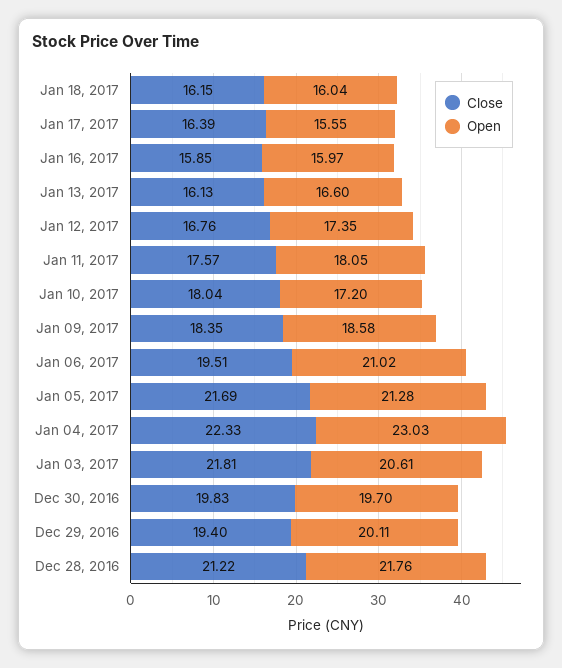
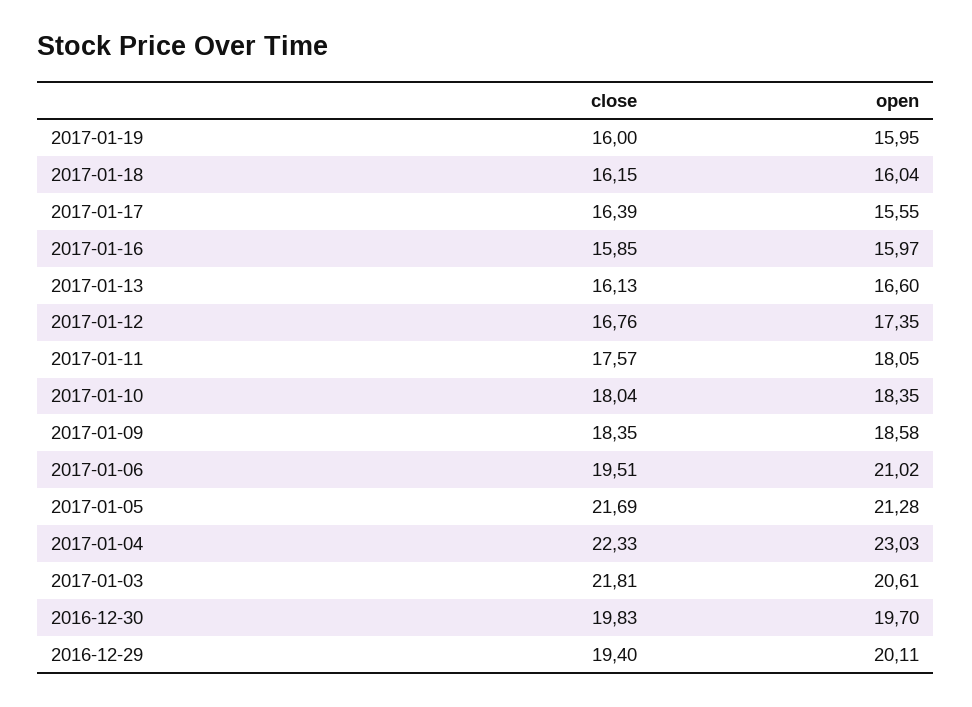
Open, Jan 10, 2017: 17.2 -> 18.35
Close, Dec 28, 2016: 21.22 -> none
Open, Dec 28, 2016: 21.76 -> none
Close, 2017-01-19: none -> 16
Open, 2017-01-19: none -> 15.95

